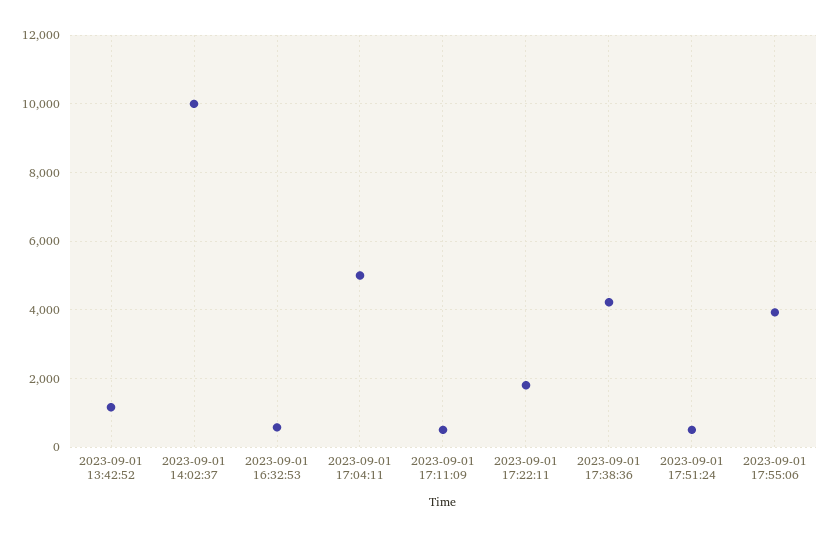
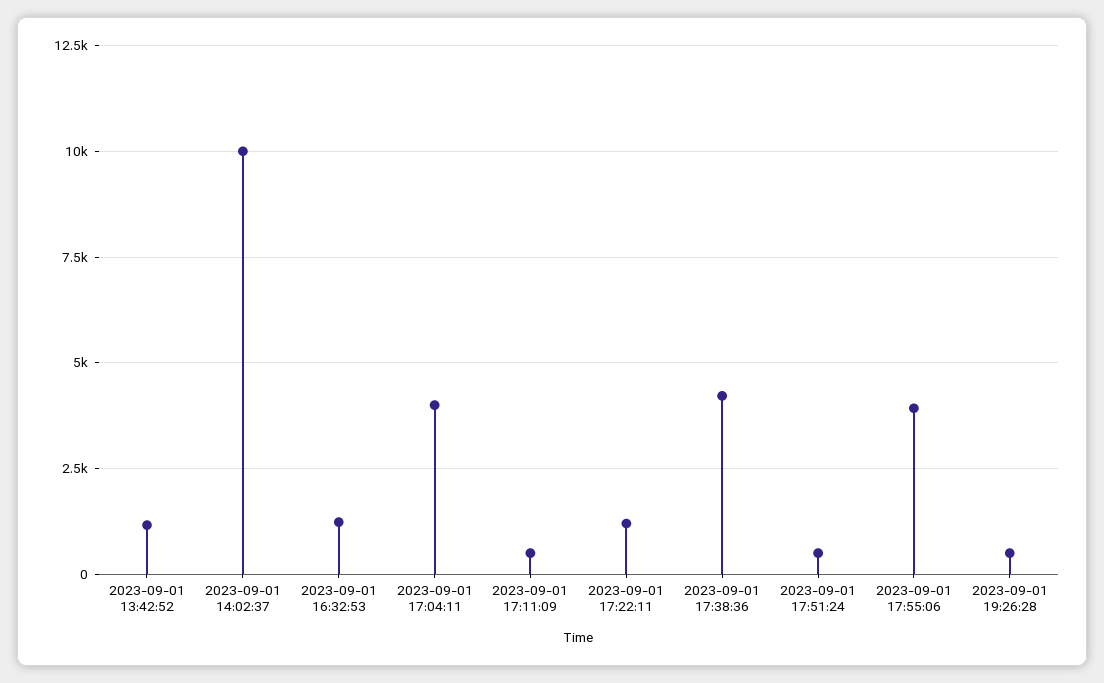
2023-09-01 16:32:53: 600 -> 1250
2023-09-01 17:04:11: 5000 -> 4000
2023-09-01 17:22:11: 1800 -> 1250
2023-09-01 19:26:28: none -> 500

